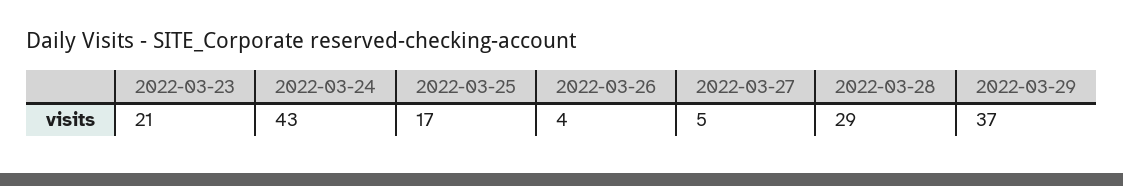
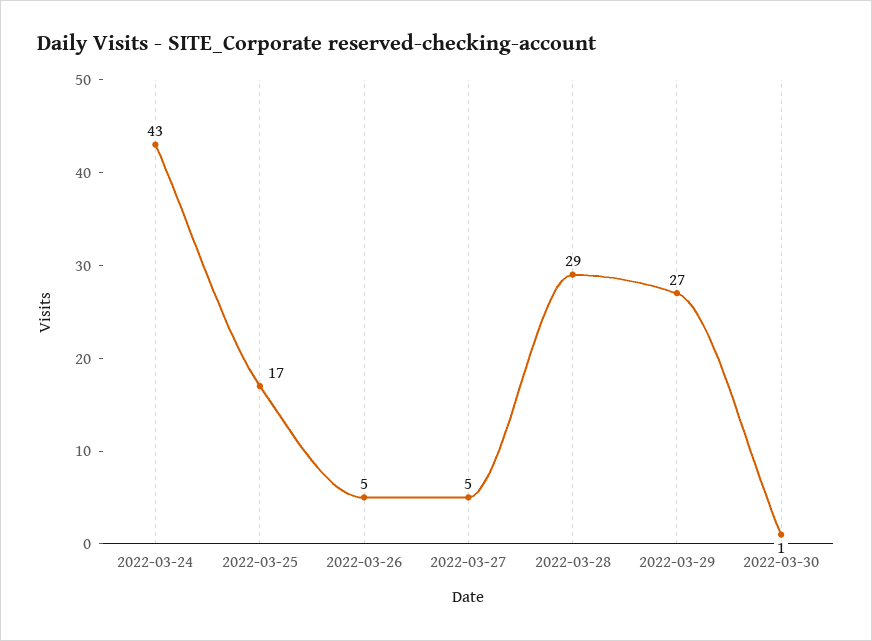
2022-03-23: 21 -> none
2022-03-26: 4 -> 5
2022-03-29: 37 -> 27
2022-03-30: none -> 1

